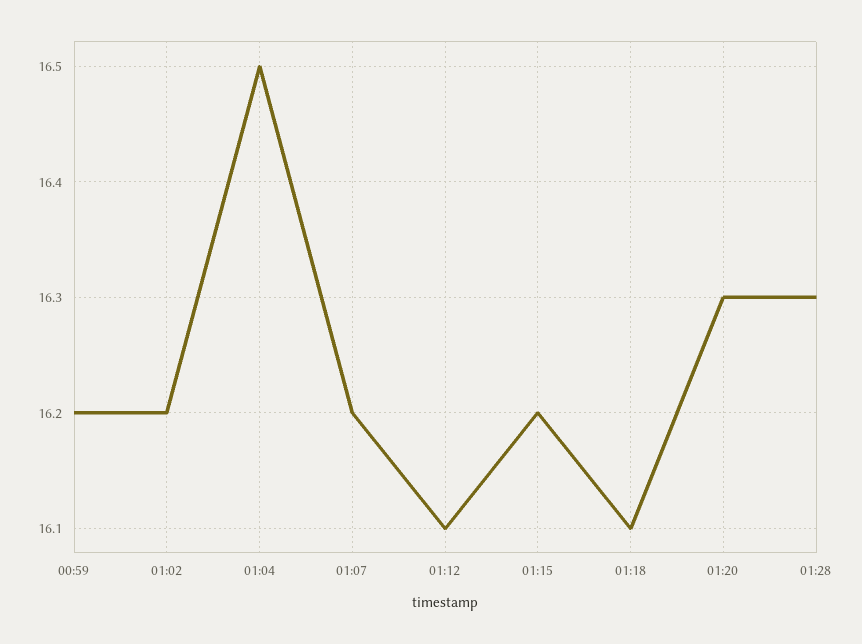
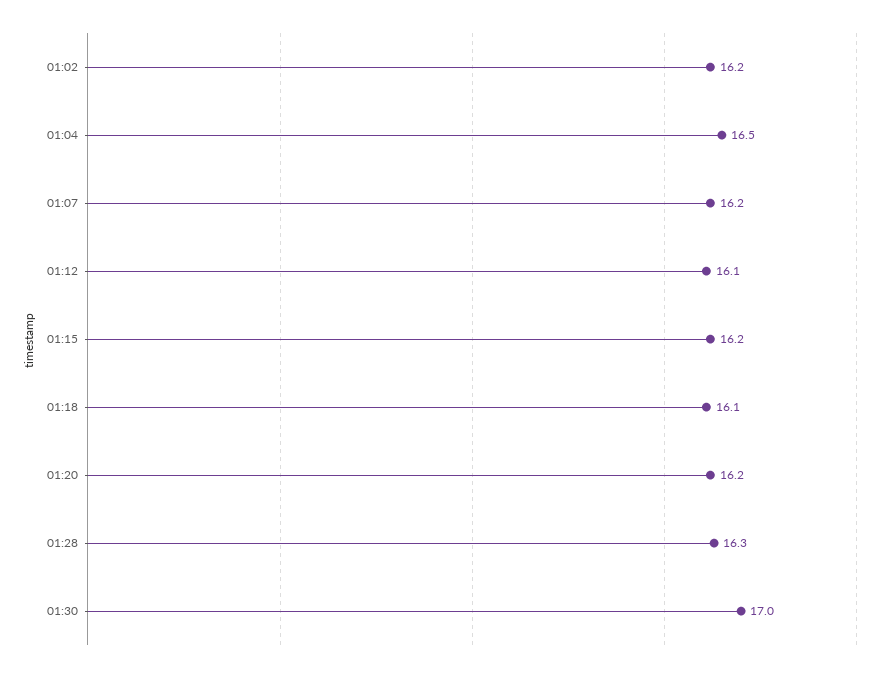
00:59: 16.2 -> none
01:20: 16.3 -> 16.2
01:30: none -> 17

